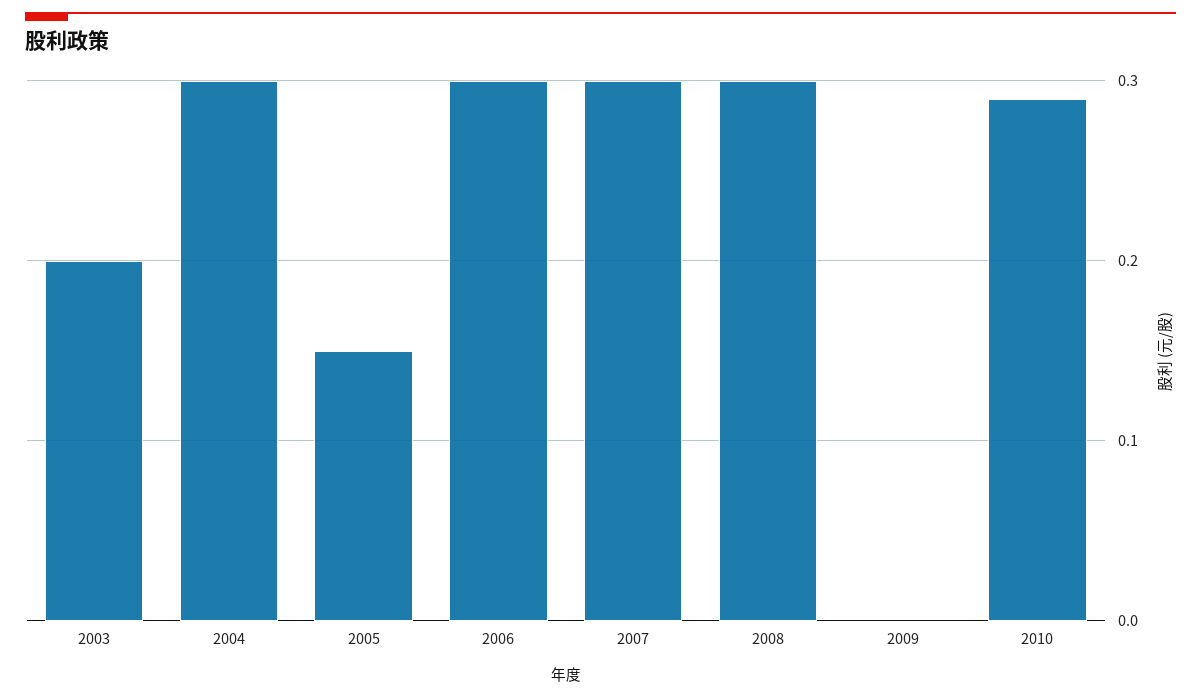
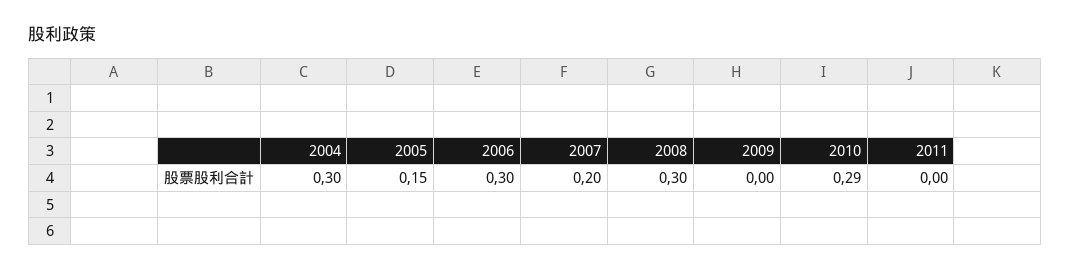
2003: 0.2 -> none
2007: 0.3 -> 0.2
2011: none -> 0

